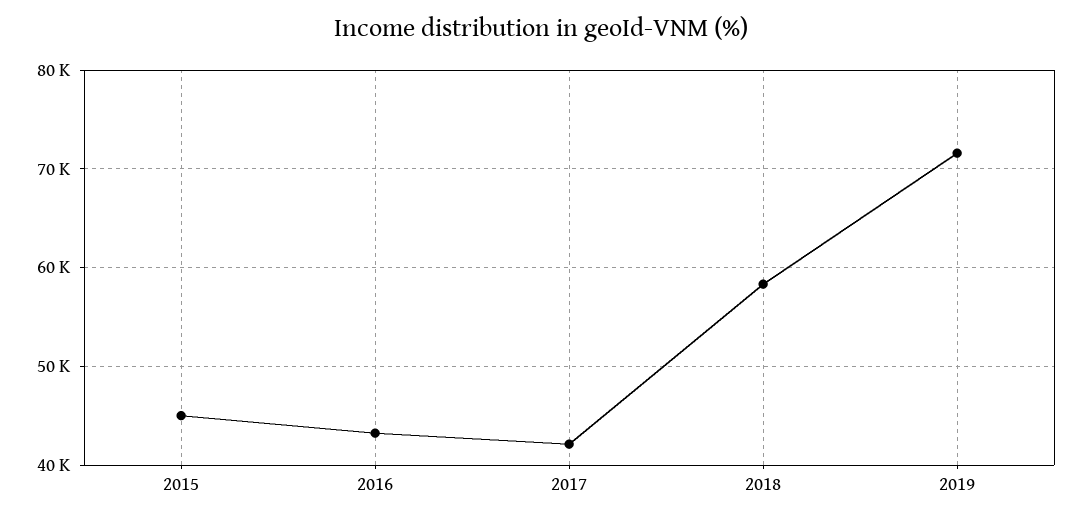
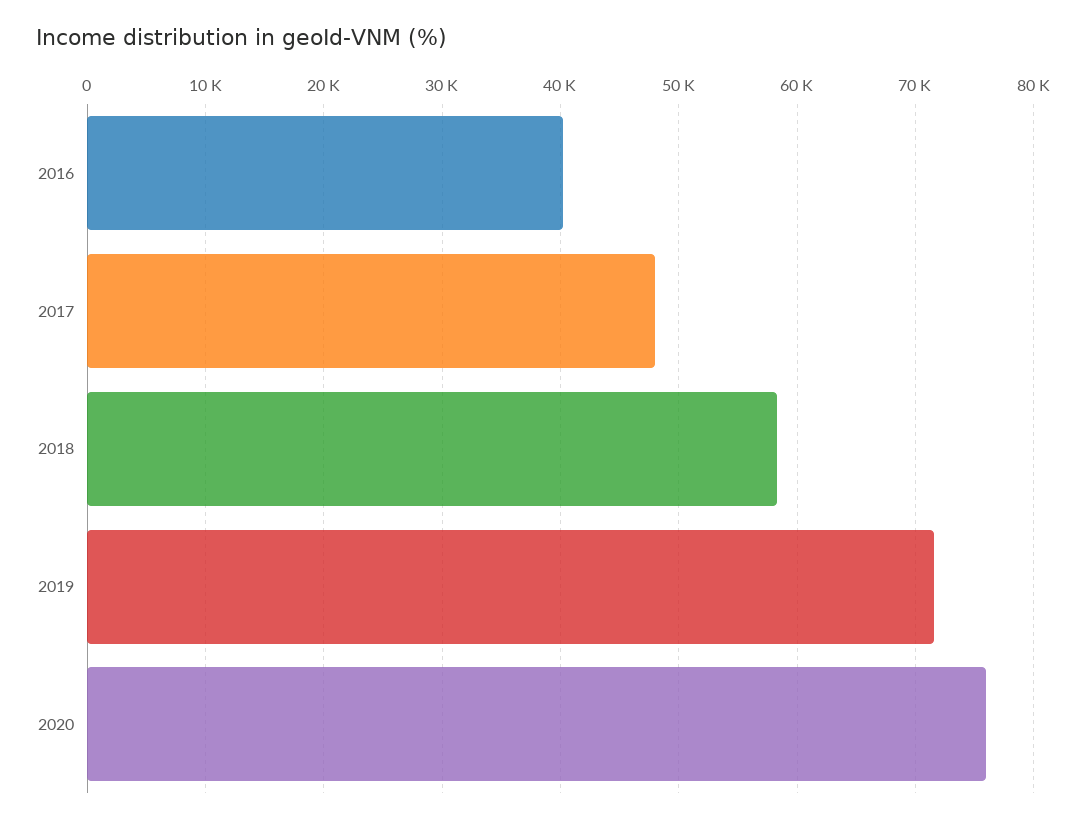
2015: 45000 -> none
2016: 43000 -> 40000
2017: 42000 -> 48000
2020: none -> 76000

